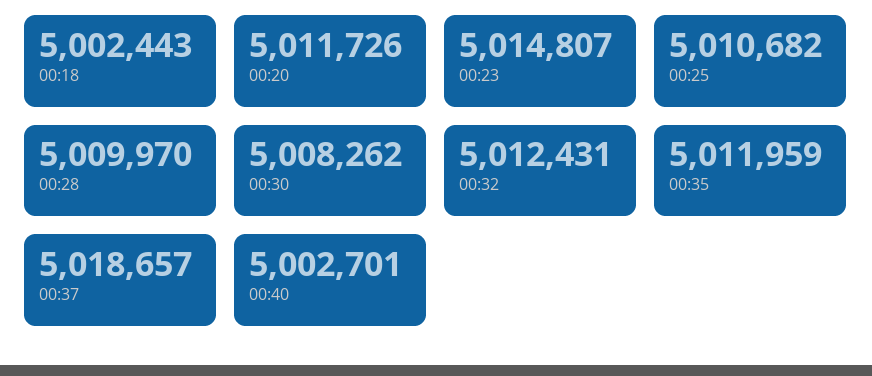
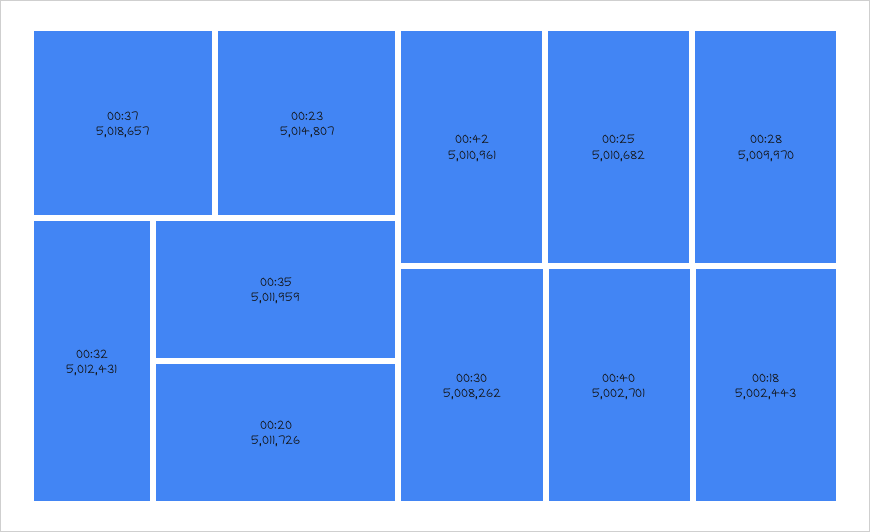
00:42: none -> 5010961

